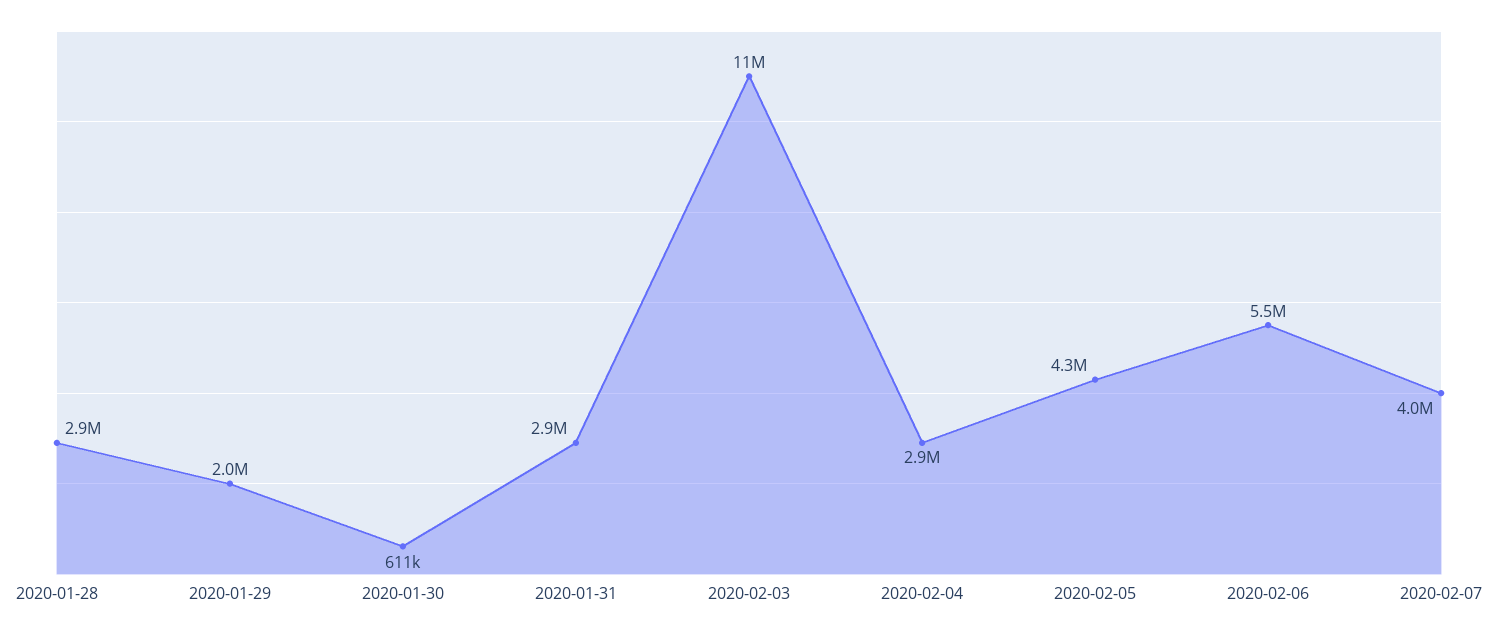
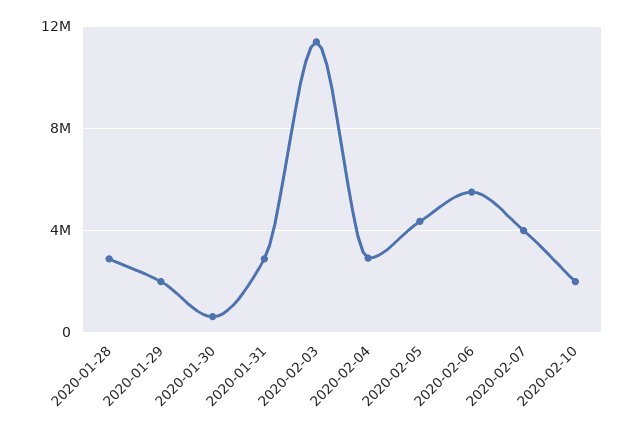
2020-02-10: none -> 2000000

